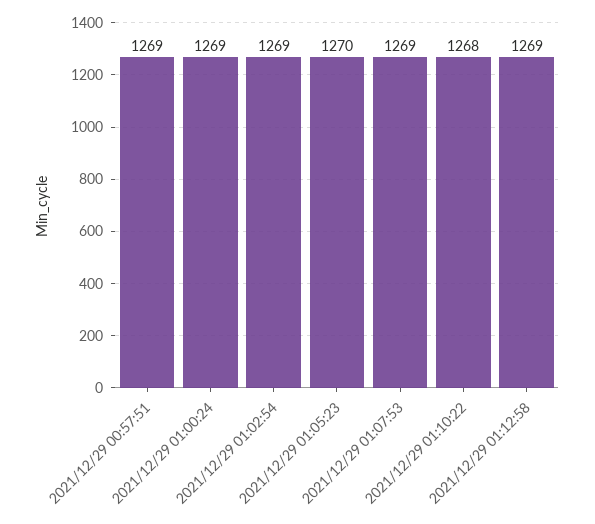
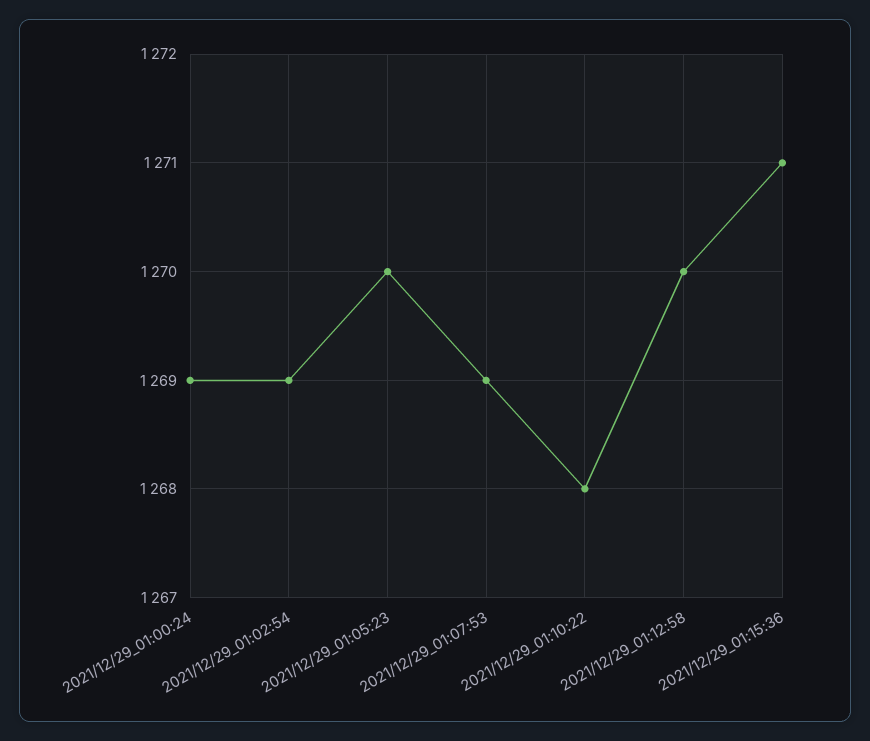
2021/12/29 00:57:51: 1269 -> none
2021/12/29 01:12:58: 1269 -> 1270
2021/12/29_01:15:36: none -> 1271

